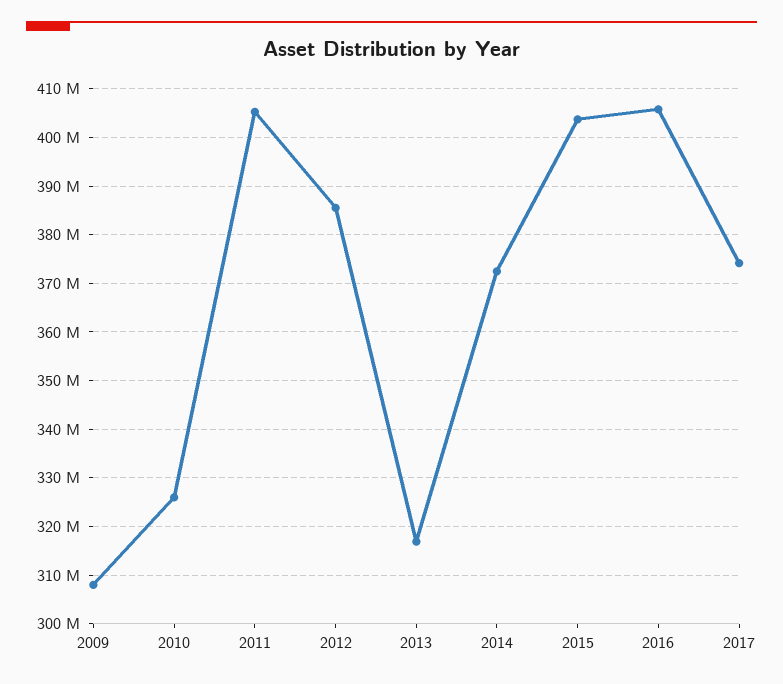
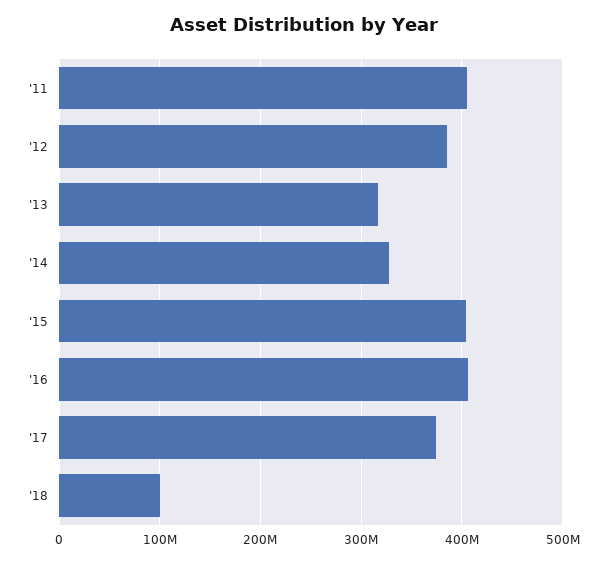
2009: 308000000 -> none
2010: 326000000 -> none
2014: 372000000 -> 330000000
'18: none -> 100000000

